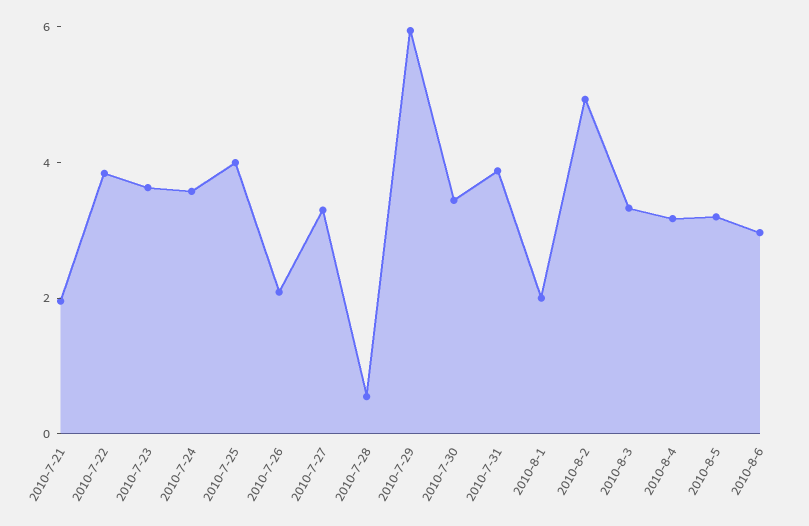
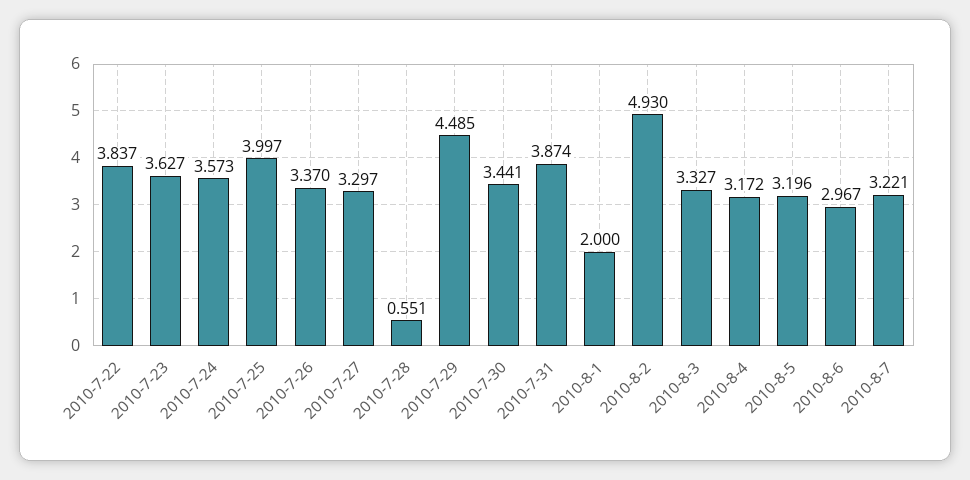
2010-7-21: 2 -> none
2010-7-26: 2 -> 3.37
2010-7-29: 6 -> 4.485
2010-8-7: none -> 3.221

